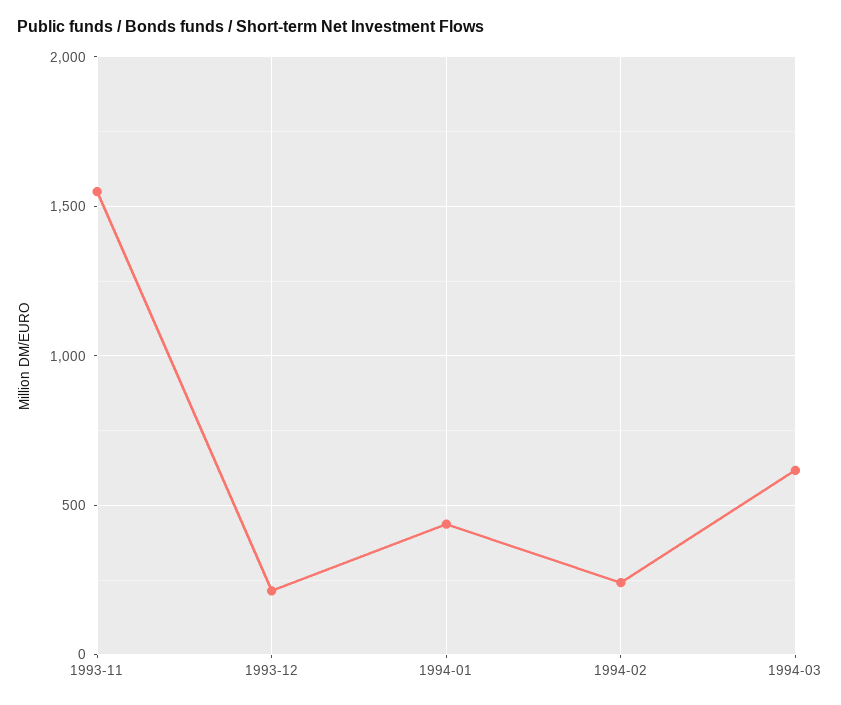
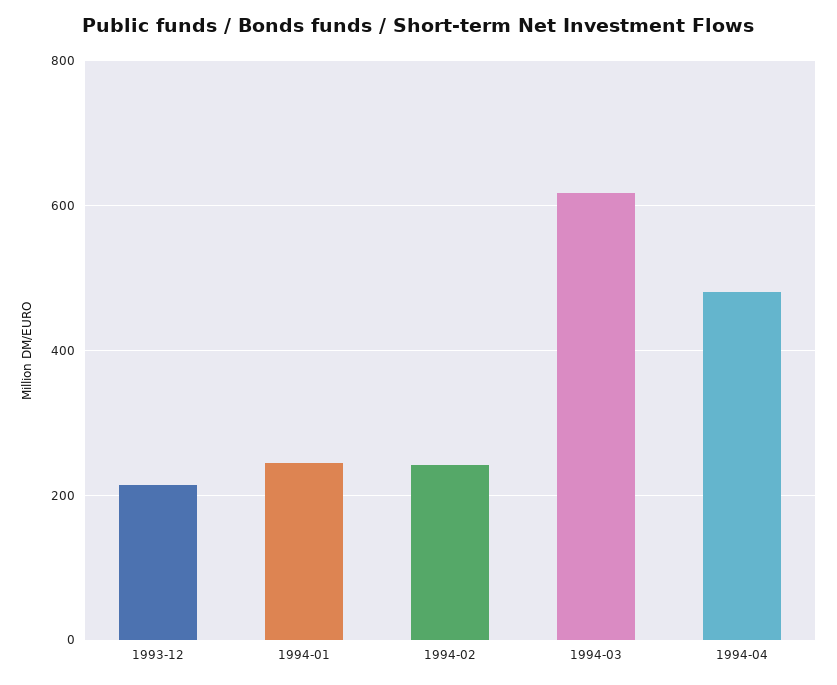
1993-11: 1550 -> none
1994-01: 450 -> 240
1994-04: none -> 480

